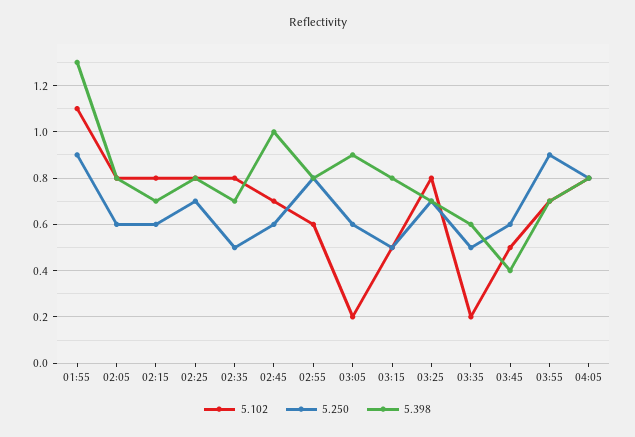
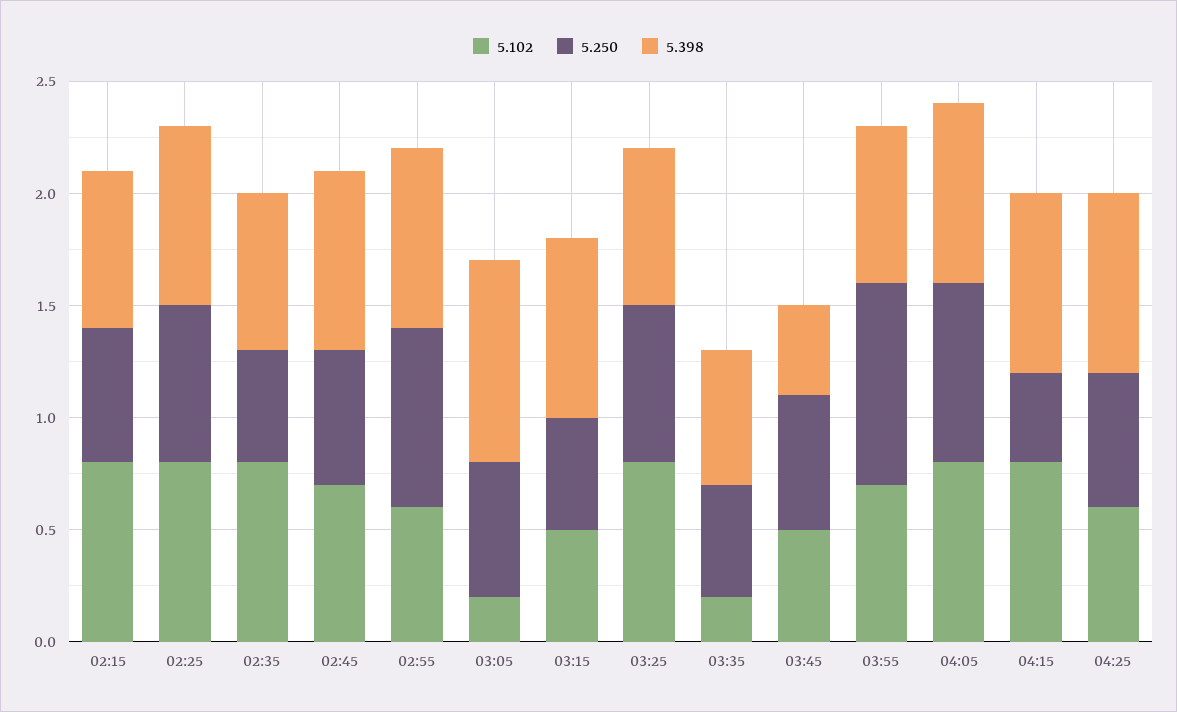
5.102, 01:55: 1.1 -> none
5.250, 01:55: 0.9 -> none
5.398, 01:55: 1.3 -> none
5.102, 02:05: 0.8 -> none
5.250, 02:05: 0.6 -> none
5.398, 02:05: 0.8 -> none
5.398, 02:45: 1 -> 0.8
5.102, 04:15: none -> 0.8
5.250, 04:15: none -> 0.4
5.398, 04:15: none -> 0.8
5.102, 04:25: none -> 0.6
5.250, 04:25: none -> 0.6
5.398, 04:25: none -> 0.8

